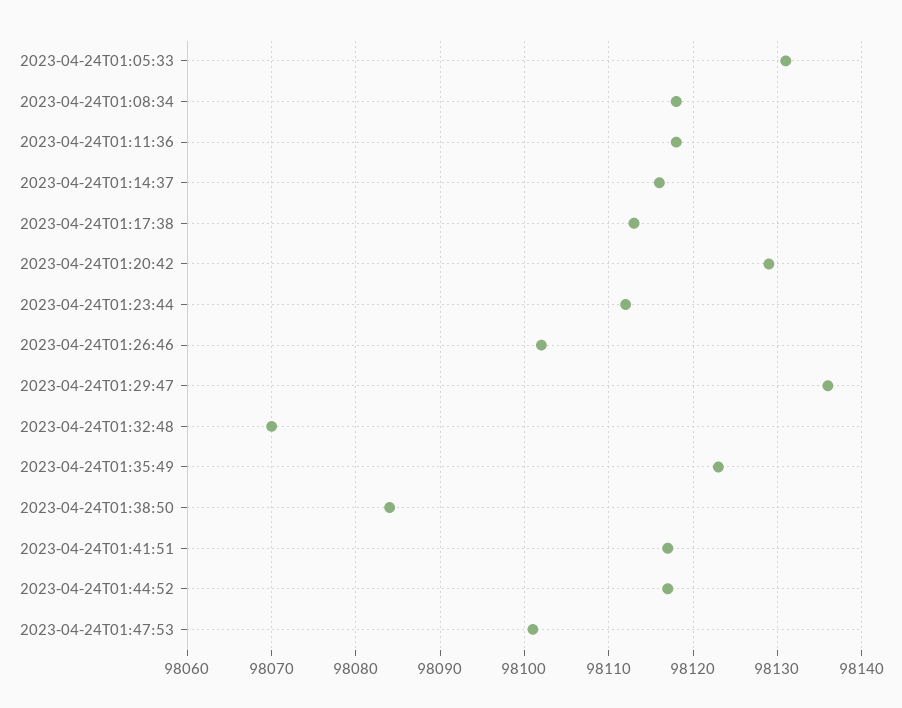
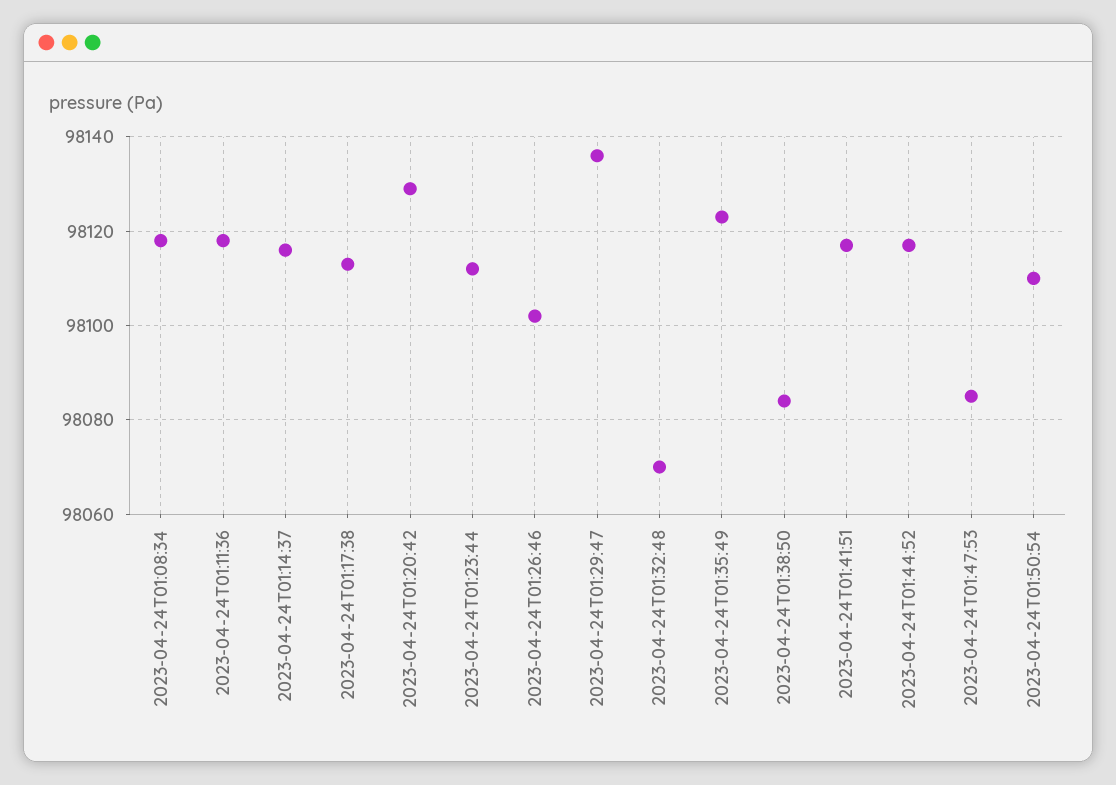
2023-04-24T01:05:33: 98131 -> none
2023-04-24T01:47:53: 98101 -> 98085
2023-04-24T01:50:54: none -> 98110

